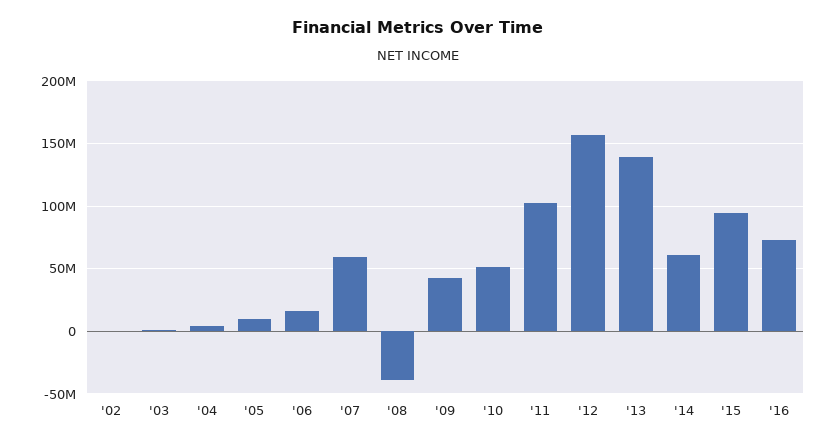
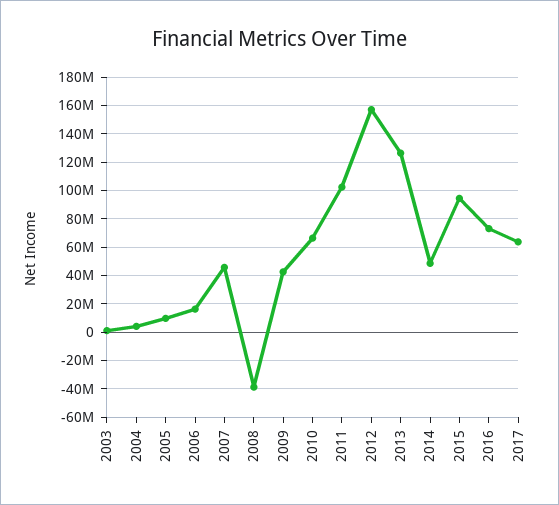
'02: 0 -> none
'07: 60000000 -> 45000000
'10: 50000000 -> 65000000
'13: 140000000 -> 125000000
'14: 60000000 -> 50000000
2017: none -> 65000000

